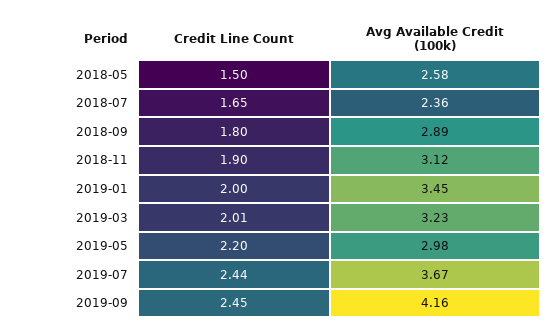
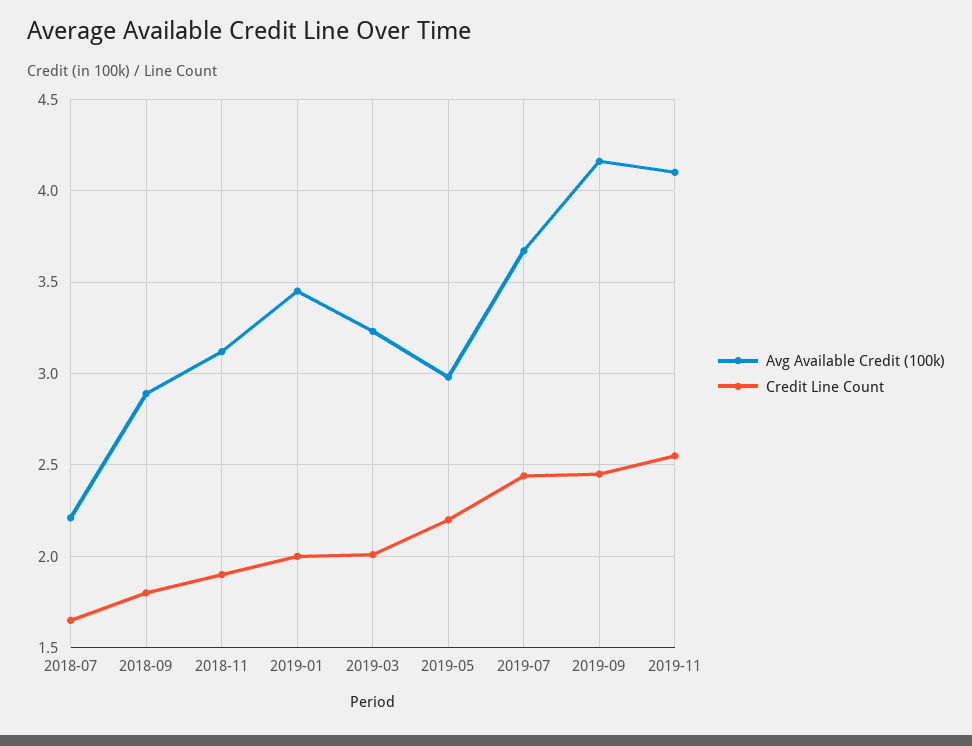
Credit Line Count, 2018-05: 1.5 -> none
Avg Available Credit (100k), 2018-05: 2.58 -> none
Avg Available Credit (100k), 2018-07: 2.36 -> 2.2
Avg Available Credit (100k), 2019-11: none -> 4.1
Credit Line Count, 2019-11: none -> 2.55

